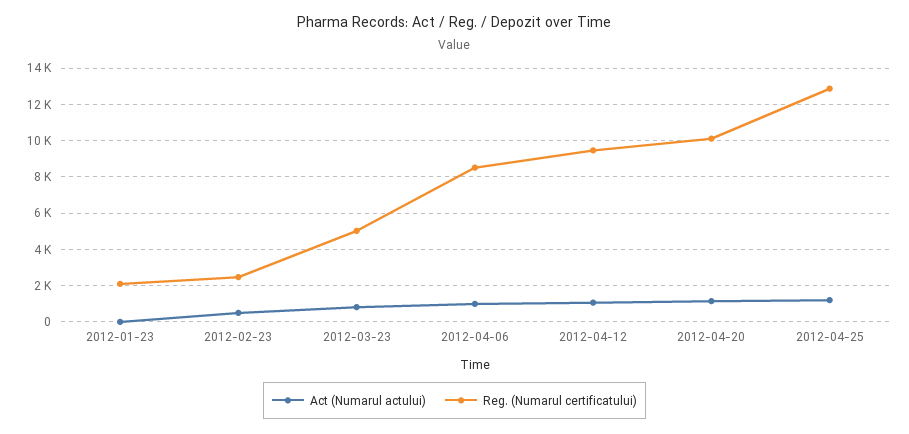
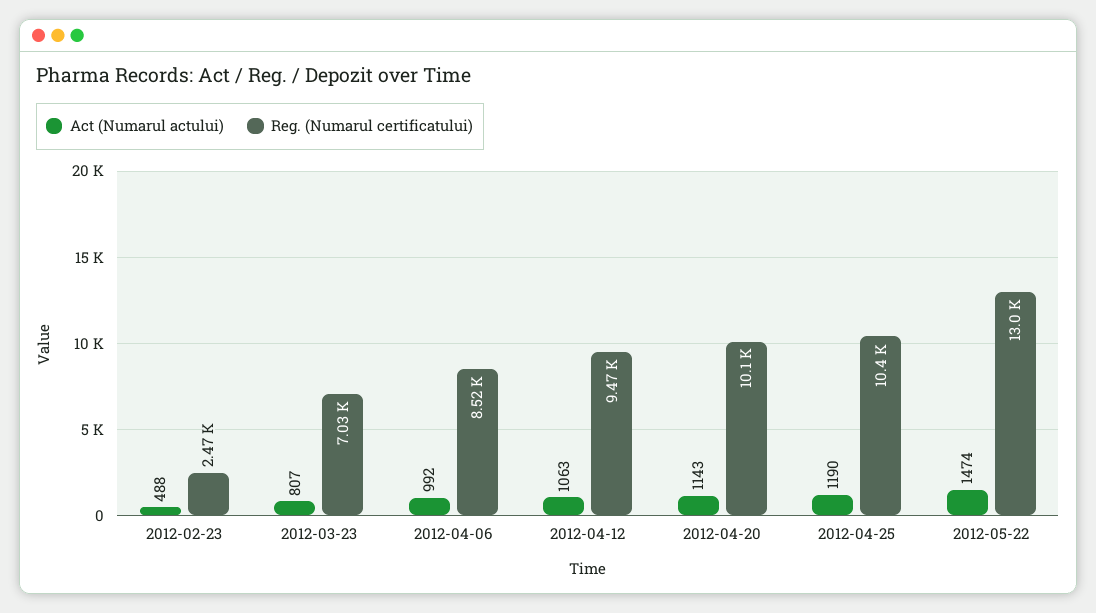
Act (Numarul actului), 2012-01-23: 0 -> none
Reg. (Numarul certificatului), 2012-01-23: 2000 -> none
Reg. (Numarul certificatului), 2012-03-23: 5000 -> 7030
Reg. (Numarul certificatului), 2012-04-25: 13000 -> 10400
Act (Numarul actului), 2012-05-22: none -> 1474
Reg. (Numarul certificatului), 2012-05-22: none -> 13000

